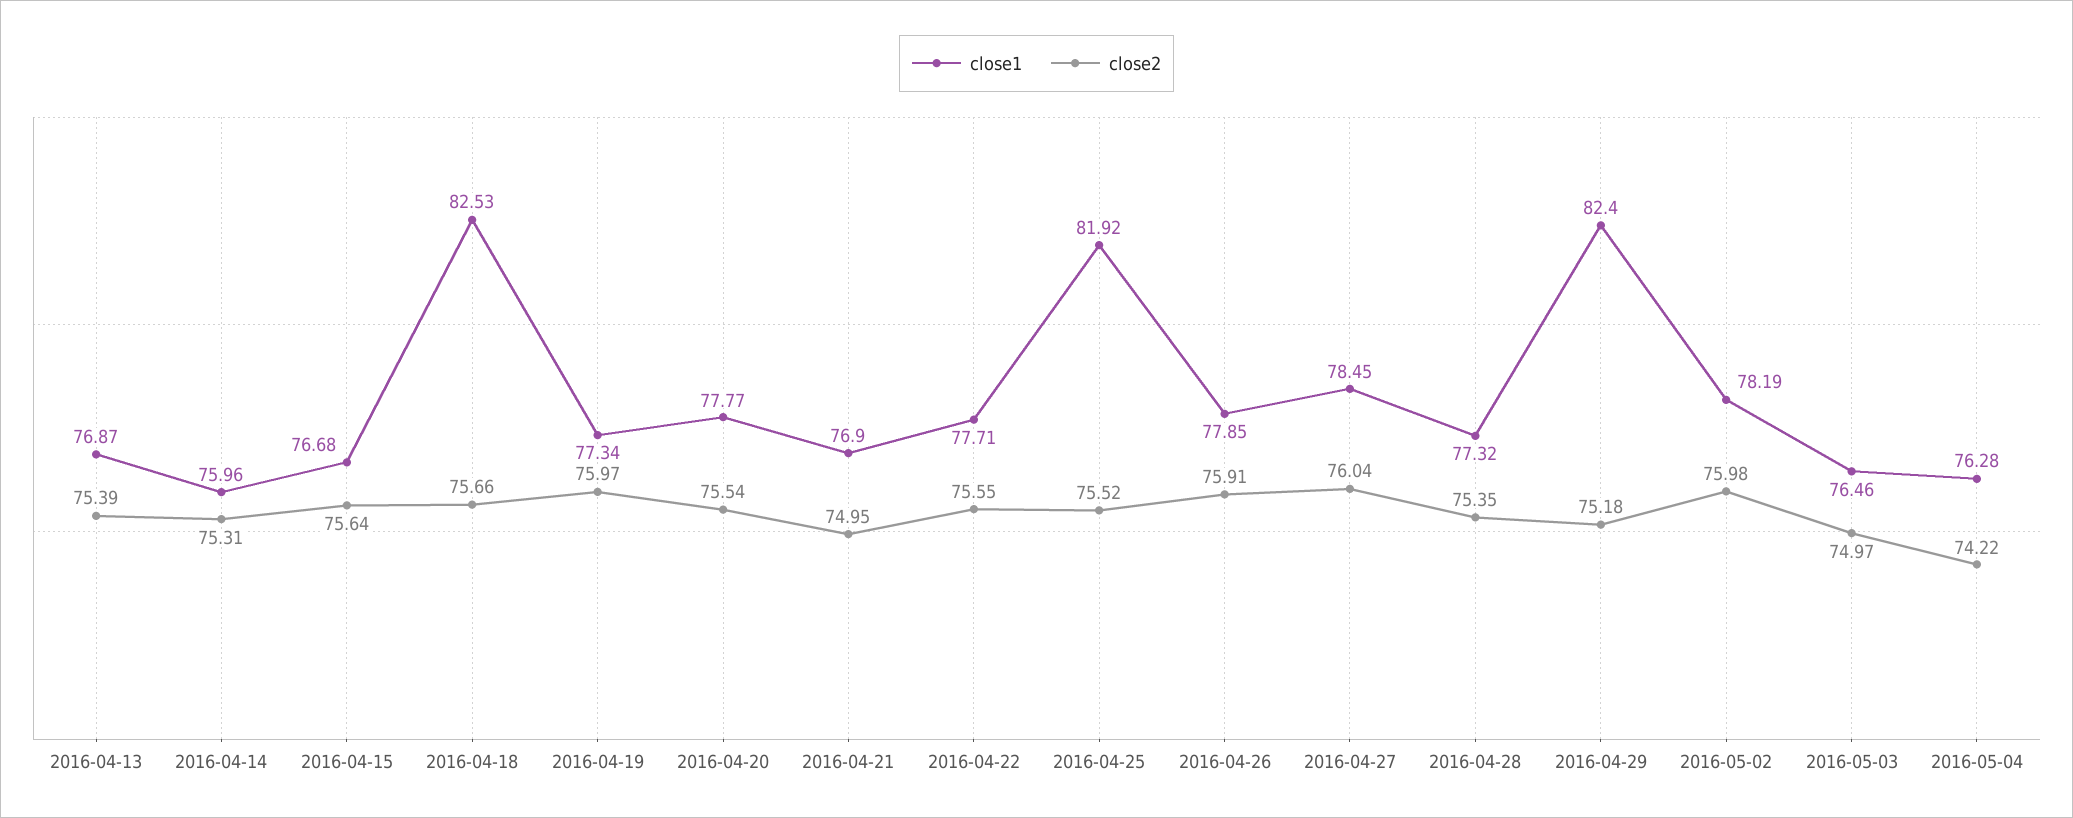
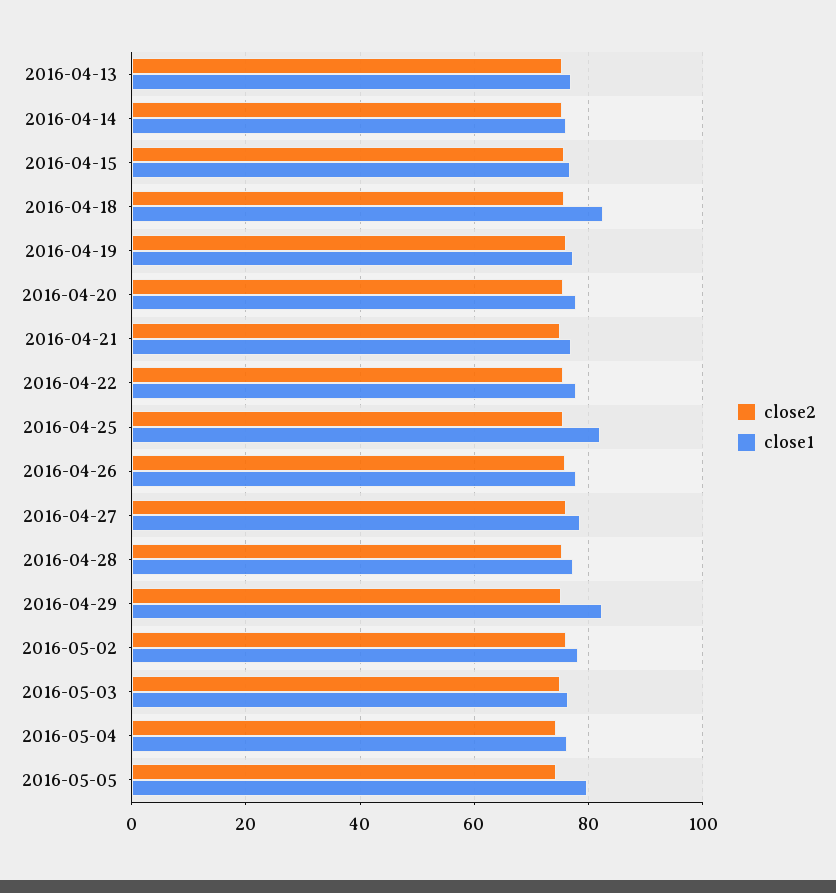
close2, 2016-05-05: none -> 74
close1, 2016-05-05: none -> 80

